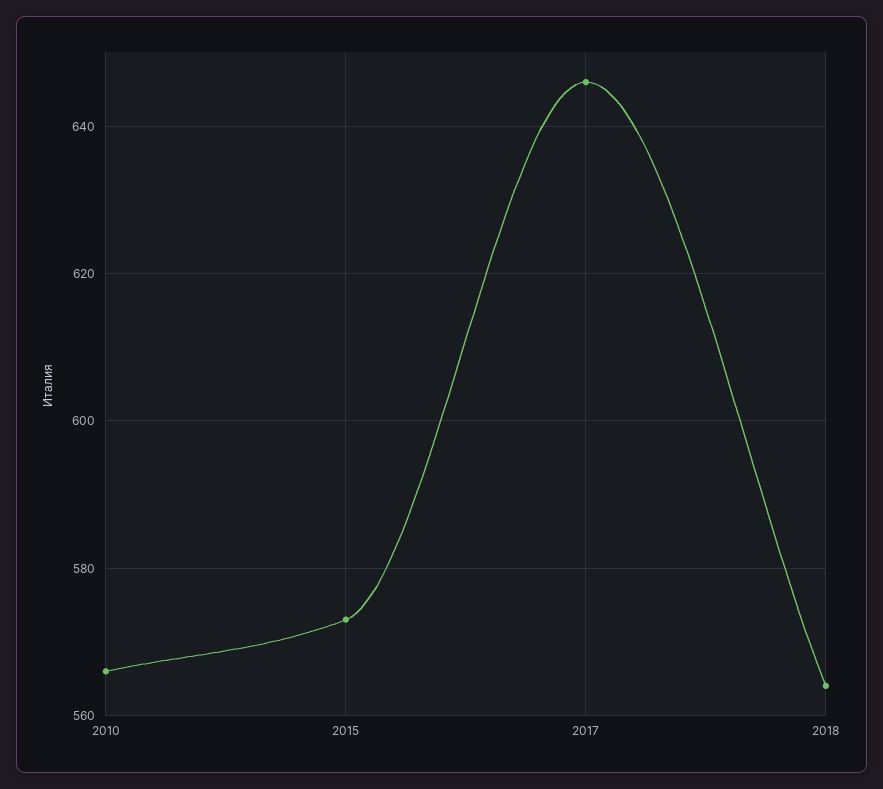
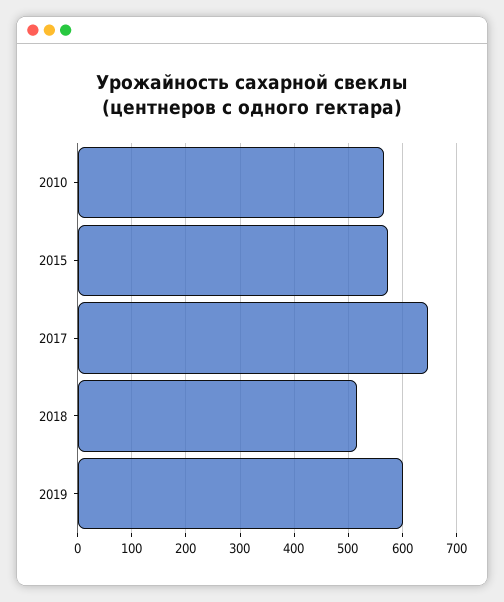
2018: 565 -> 520
2019: none -> 600

